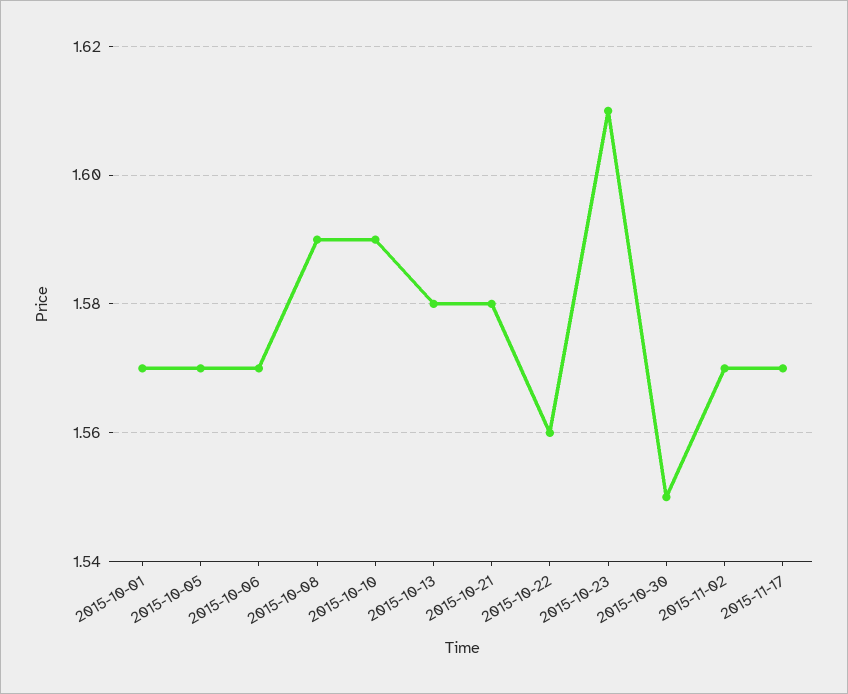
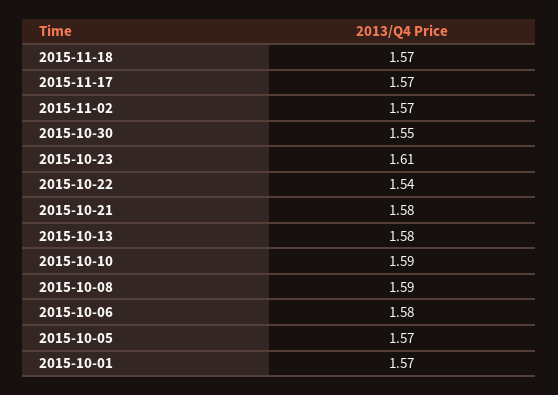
2015-10-06: 1.57 -> 1.58
2015-10-22: 1.56 -> 1.54
2015-11-18: none -> 1.57

